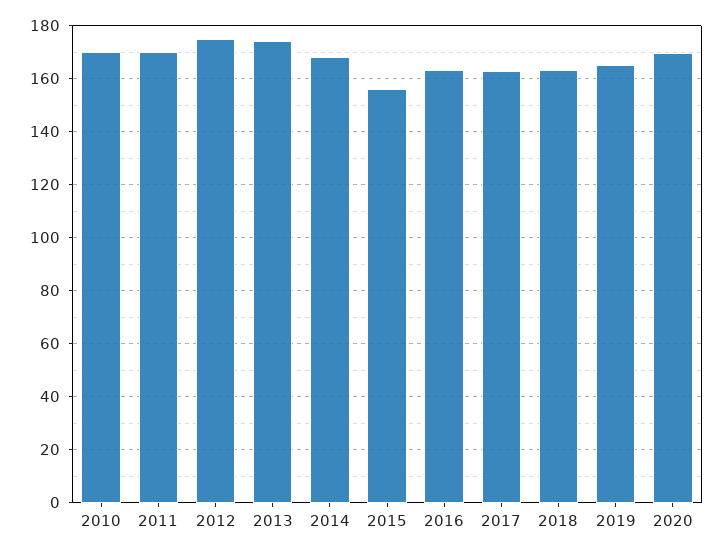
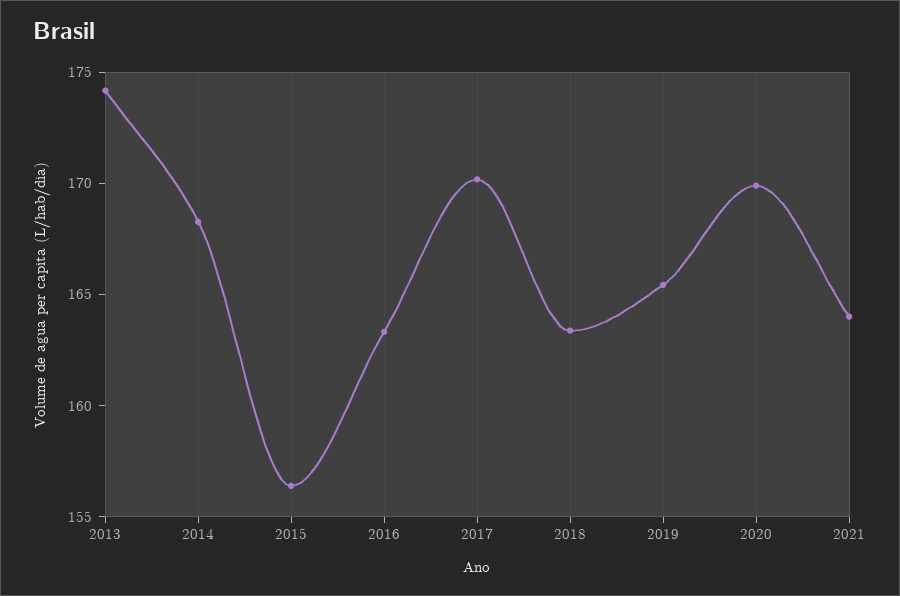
2010: 170 -> none
2011: 170 -> none
2012: 175 -> none
2017: 162.5 -> 170
2021: none -> 164

